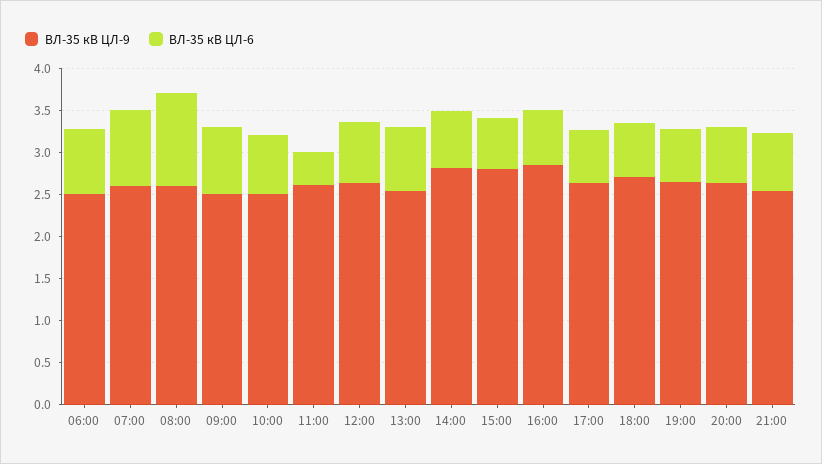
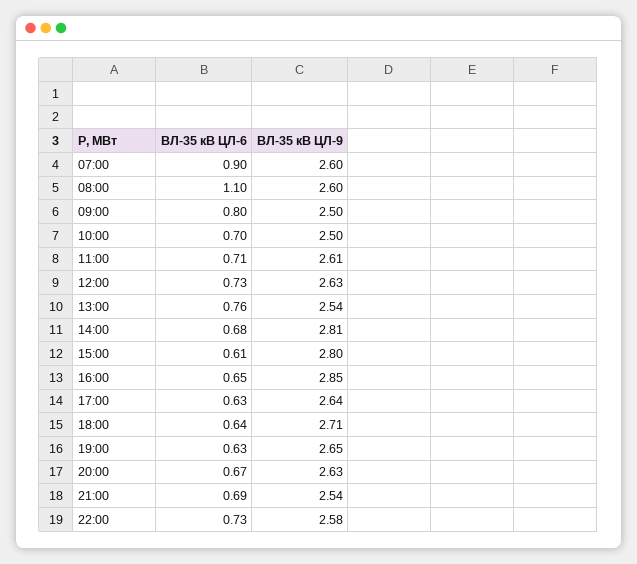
ВЛ-35 кВ ЦЛ-9, 06:00: 2.5 -> none
ВЛ-35 кВ ЦЛ-6, 06:00: 0.8 -> none
ВЛ-35 кВ ЦЛ-6, 11:00: 0.4 -> 0.71
ВЛ-35 кВ ЦЛ-6, 22:00: none -> 0.73
ВЛ-35 кВ ЦЛ-9, 22:00: none -> 2.58

